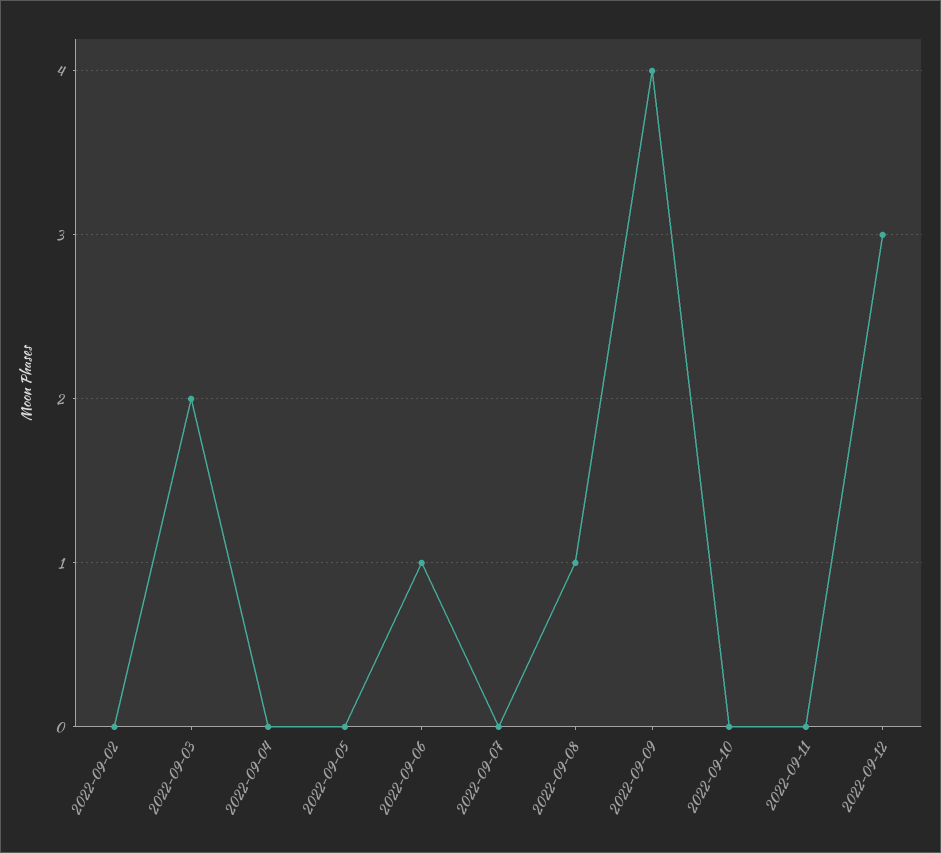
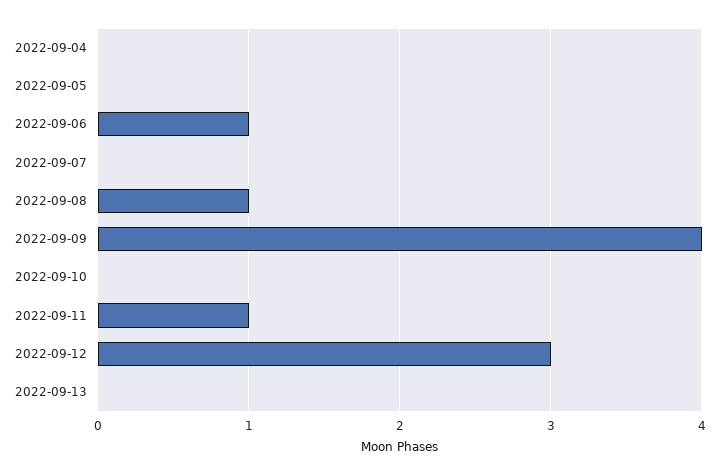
2022-09-02: 0 -> none
2022-09-03: 2 -> none
2022-09-11: 0 -> 1
2022-09-13: none -> 0

